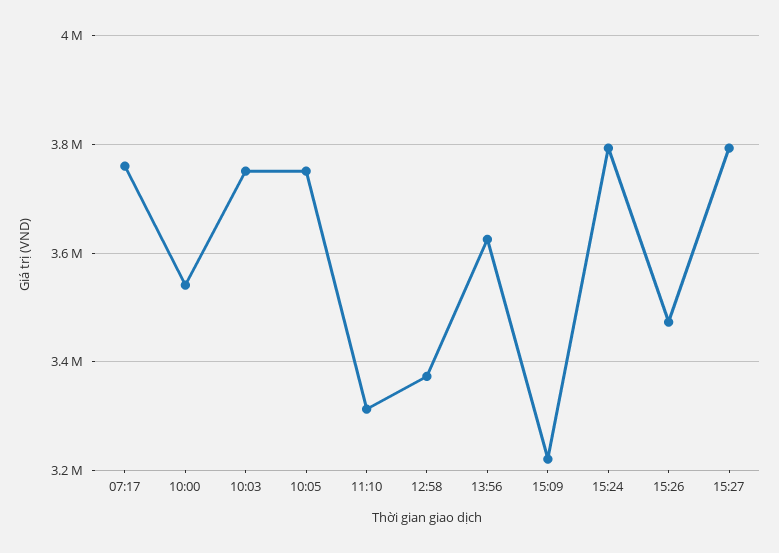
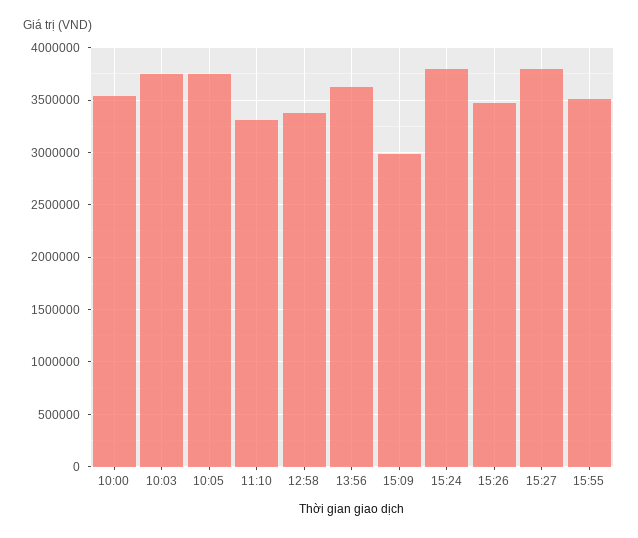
07:17: 3760000 -> none
15:09: 3220000 -> 3000000
15:55: none -> 3500000

